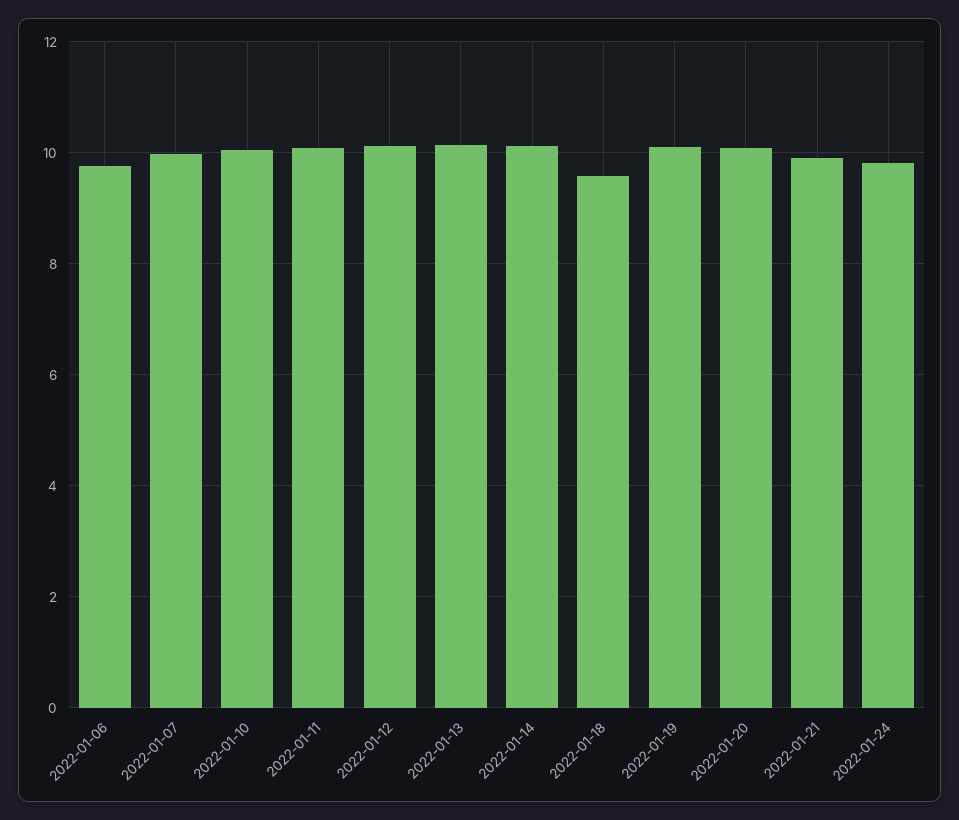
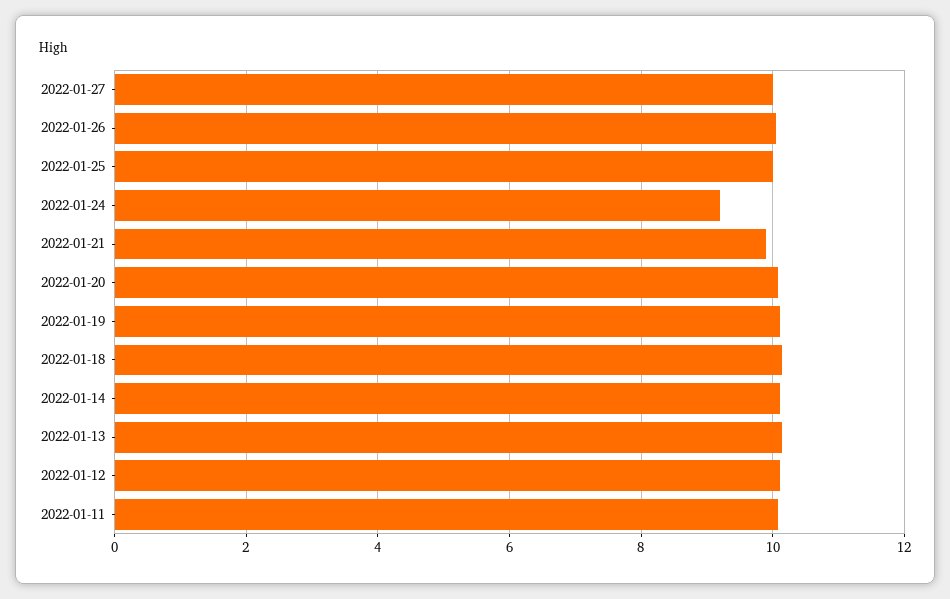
2022-01-06: 9.8 -> none
2022-01-07: 10 -> none
2022-01-10: 10 -> none
2022-01-18: 9.6 -> 10.2
2022-01-24: 9.8 -> 9.2
2022-01-27: none -> 10
2022-01-26: none -> 10
2022-01-25: none -> 10

